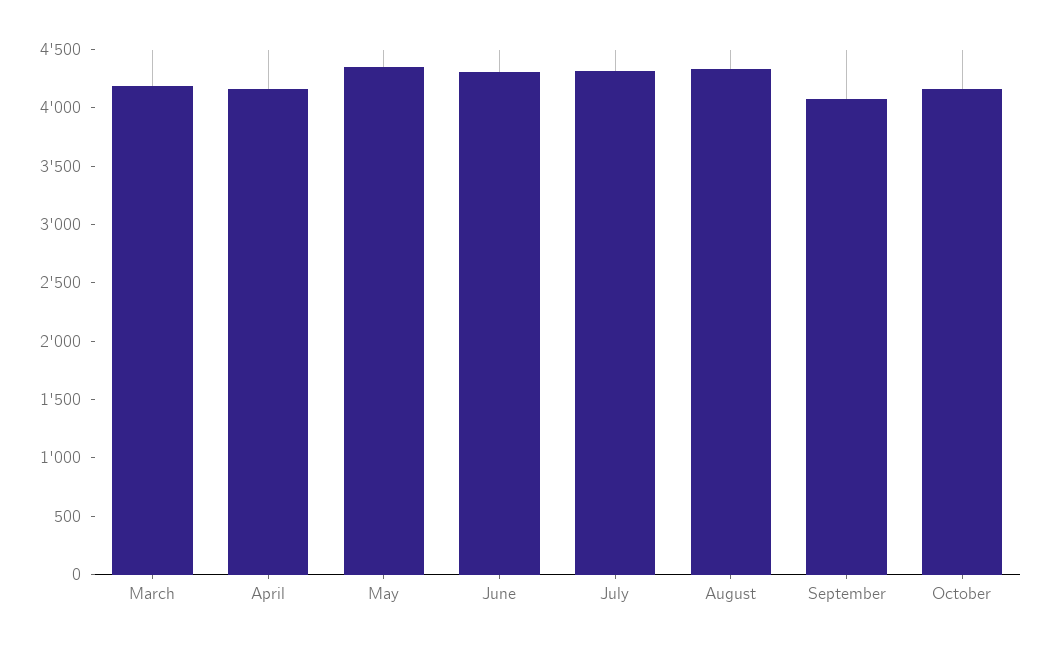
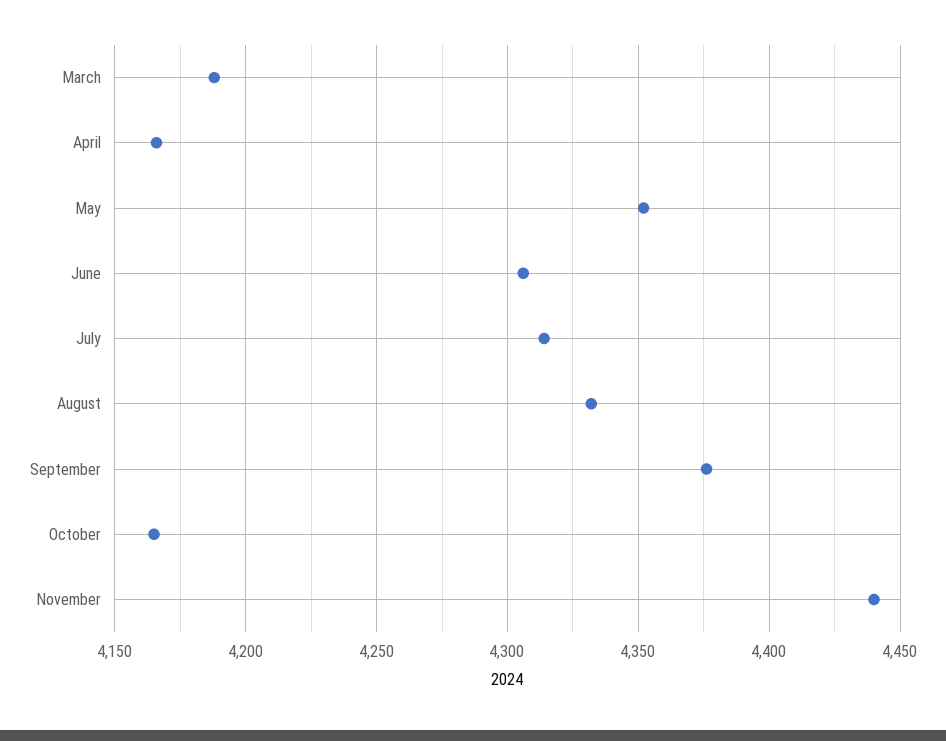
September: 4100 -> 4375
November: none -> 4440

